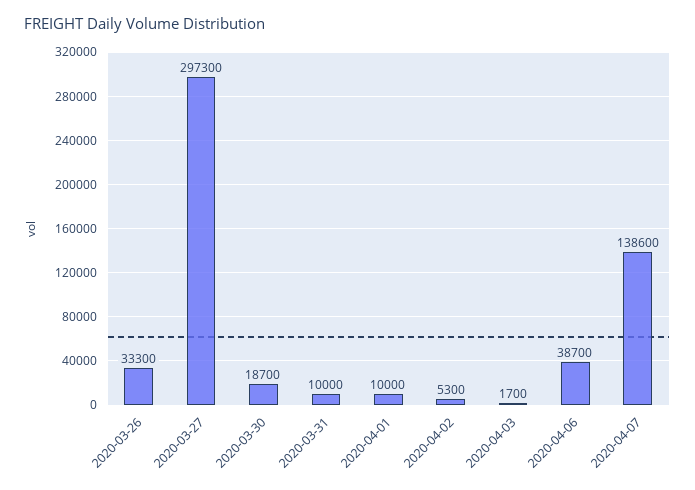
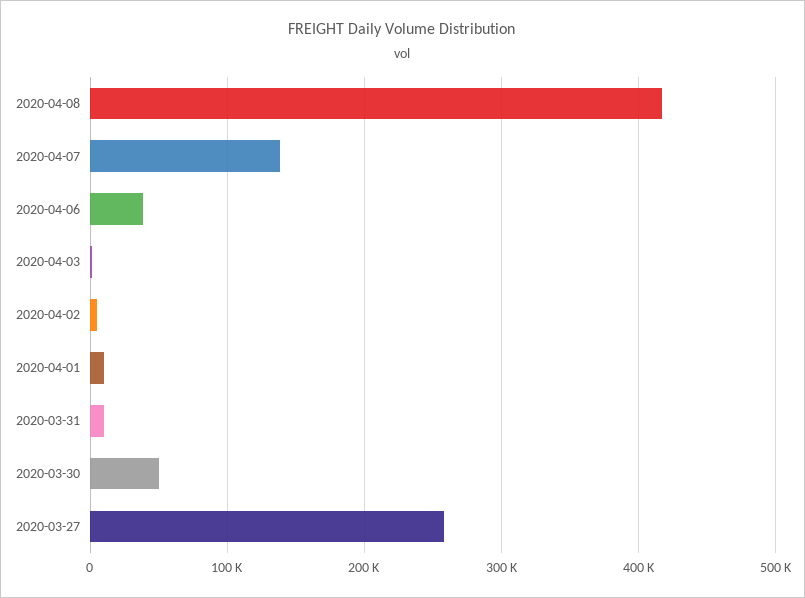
2020-03-26: 33300 -> none
2020-03-27: 297300 -> 260000
2020-03-30: 18700 -> 50000
2020-04-08: none -> 420000

